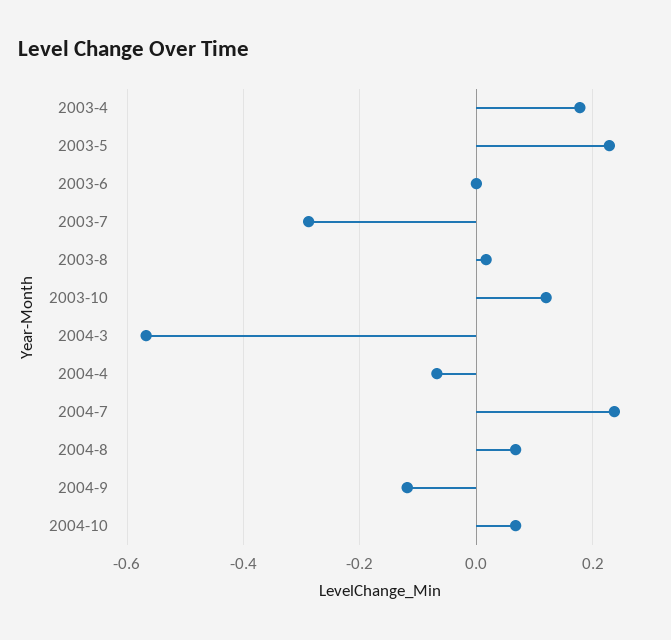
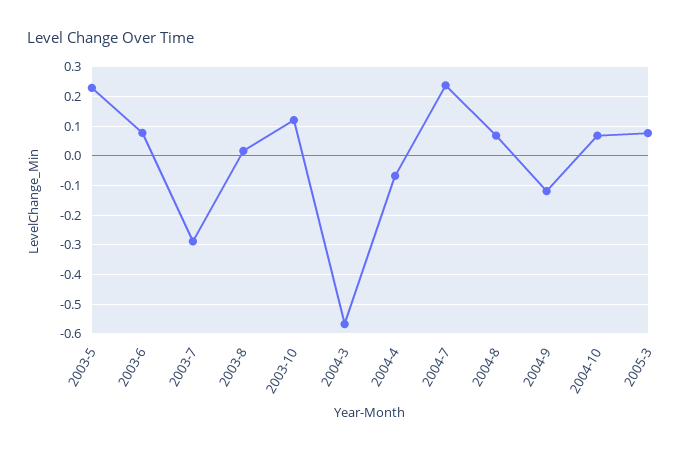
2003-4: 0.18 -> none
2003-6: 0 -> 0.075
2005-3: none -> 0.075

